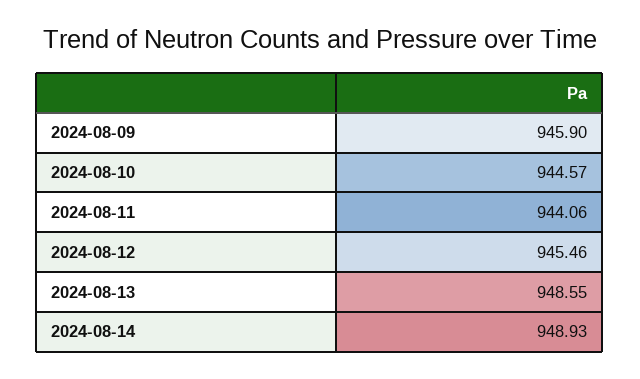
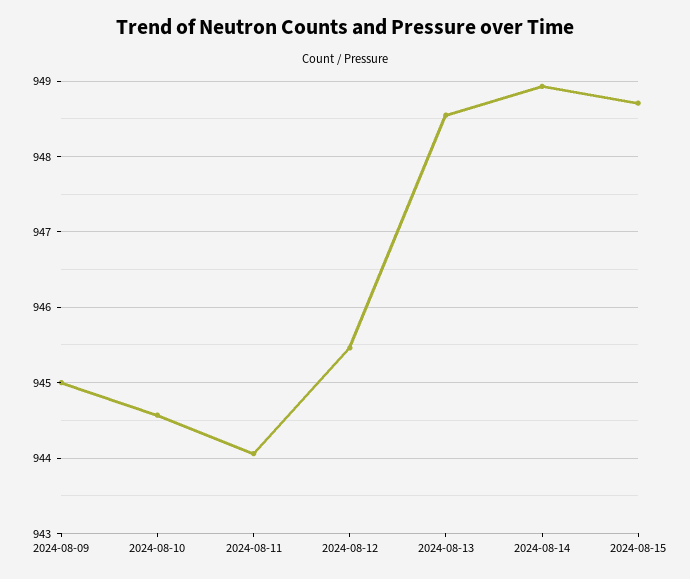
2024-08-09: 945.9 -> 945
2024-08-15: none -> 948.7

